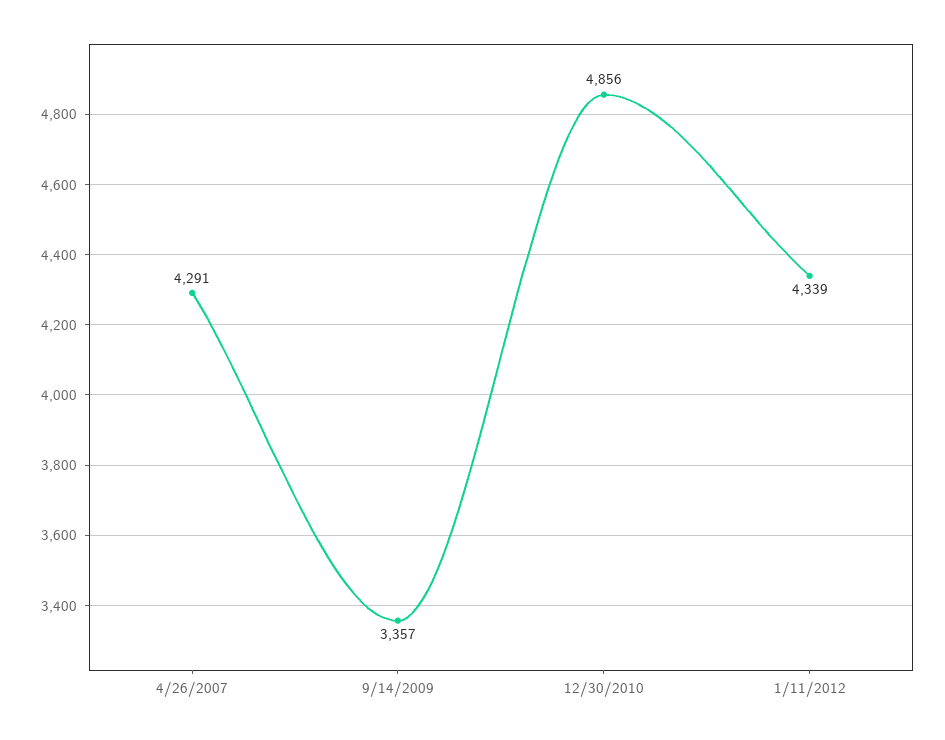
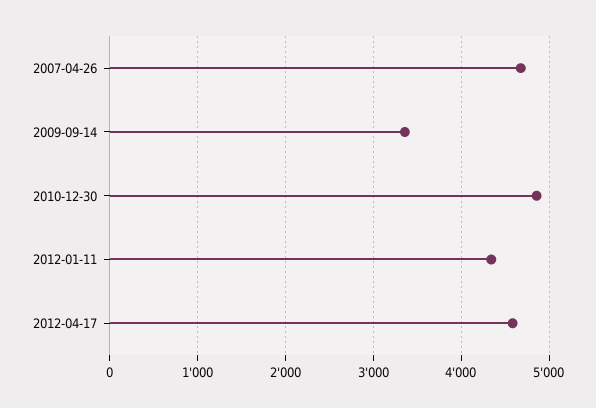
4/26/2007: 4291 -> 4700
2012-04-17: none -> 4600

